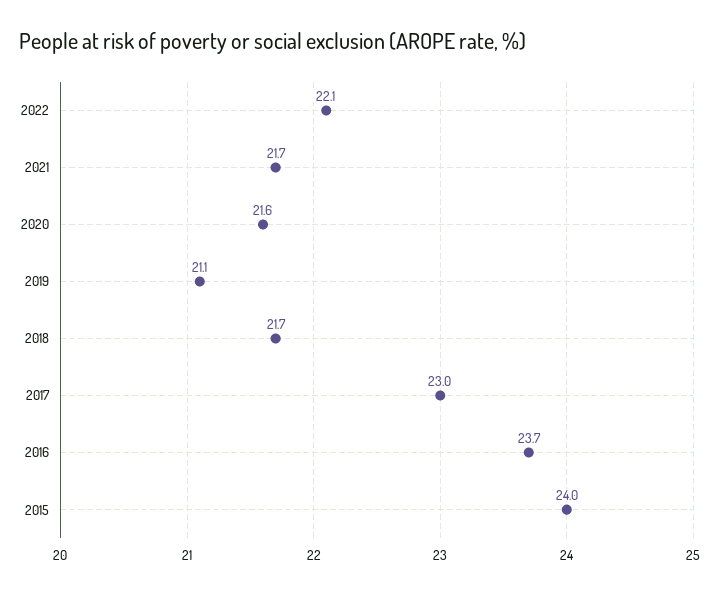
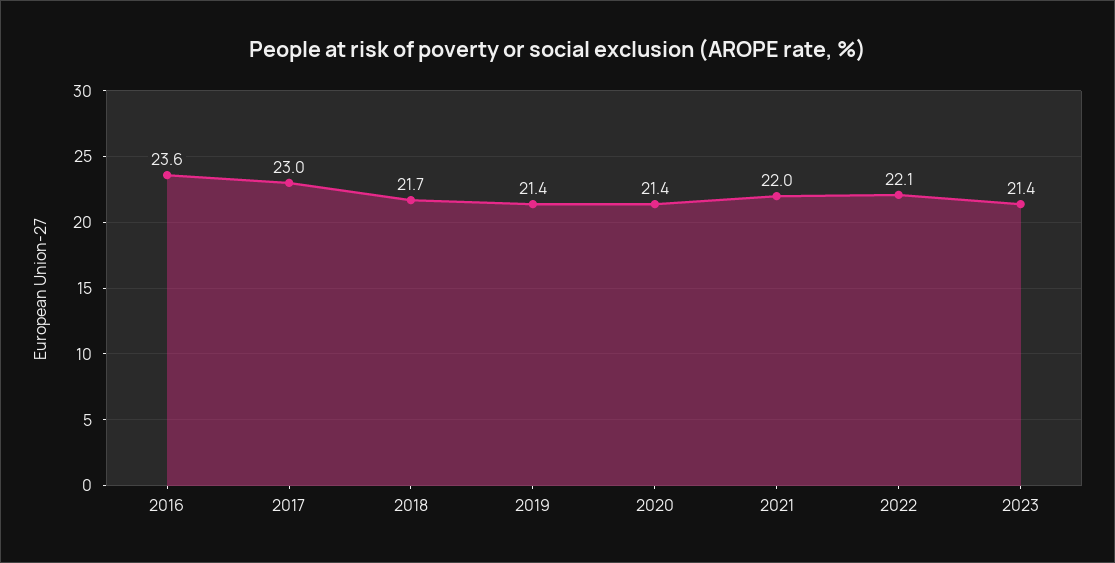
2021: 21.7 -> 22
2020: 21.6 -> 21.4
2019: 21.1 -> 21.4
2016: 23.7 -> 23.6
2015: 24 -> none
2023: none -> 21.4

